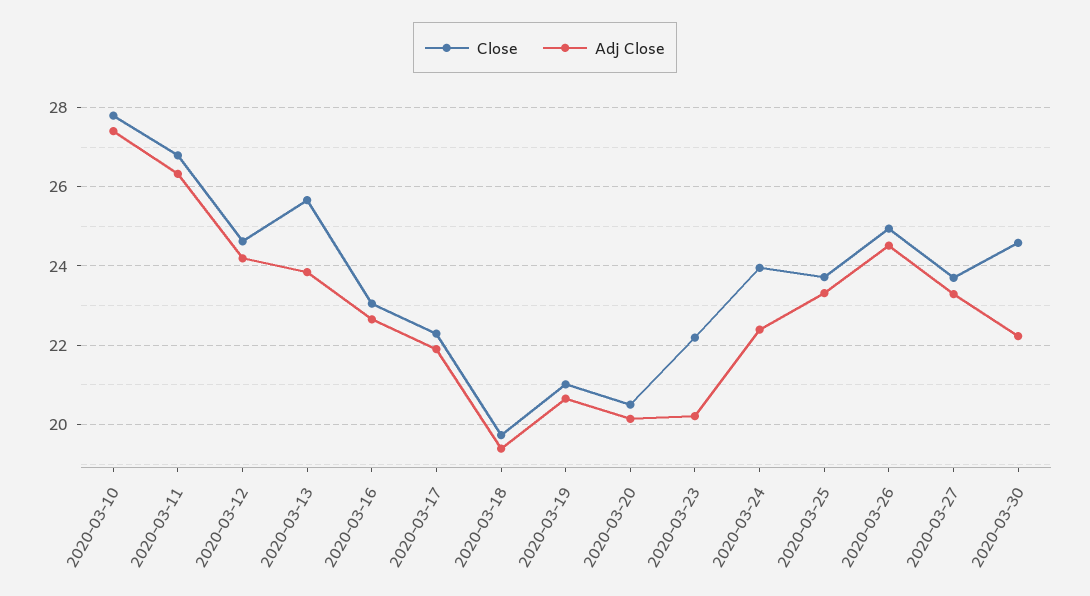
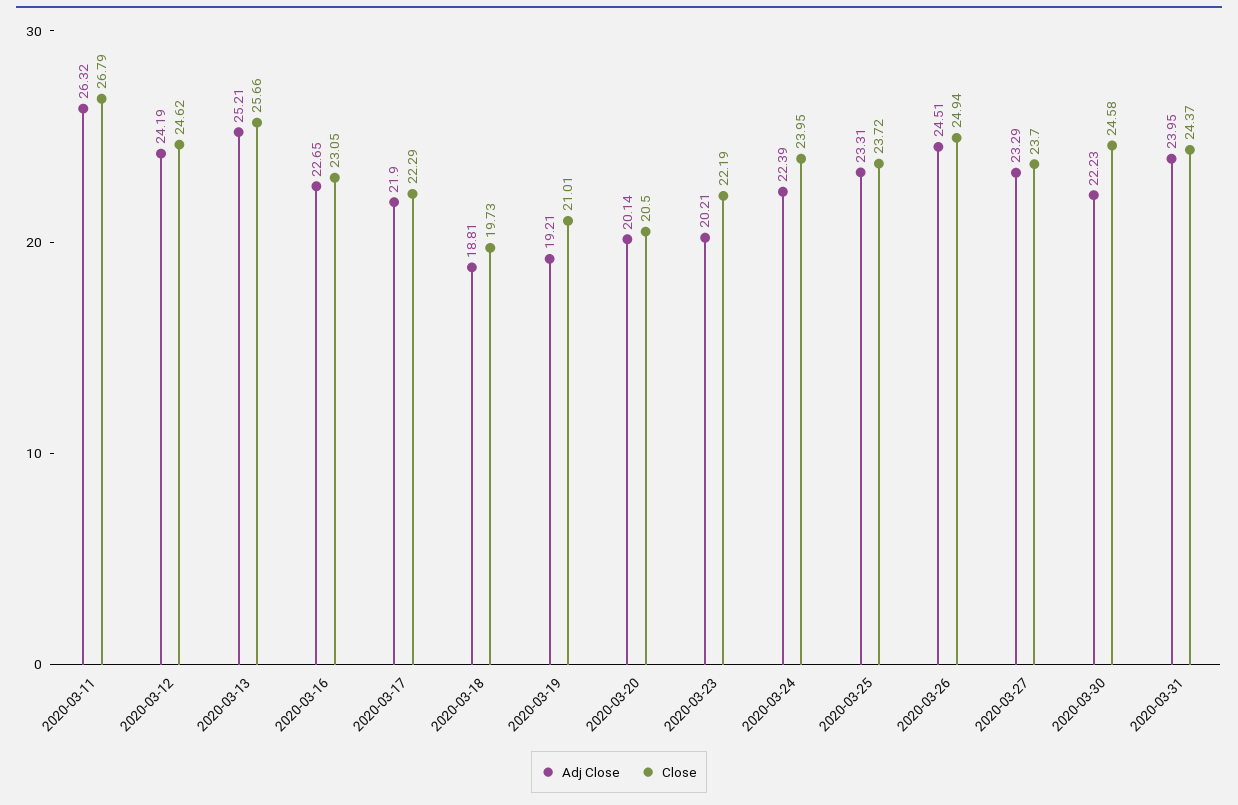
Close, 2020-03-10: 27.8 -> none
Adj Close, 2020-03-10: 27.4 -> none
Adj Close, 2020-03-13: 23.8 -> 25.21
Adj Close, 2020-03-18: 19.4 -> 18.81
Adj Close, 2020-03-19: 20.6 -> 19.21
Adj Close, 2020-03-31: none -> 23.95
Close, 2020-03-31: none -> 24.37

